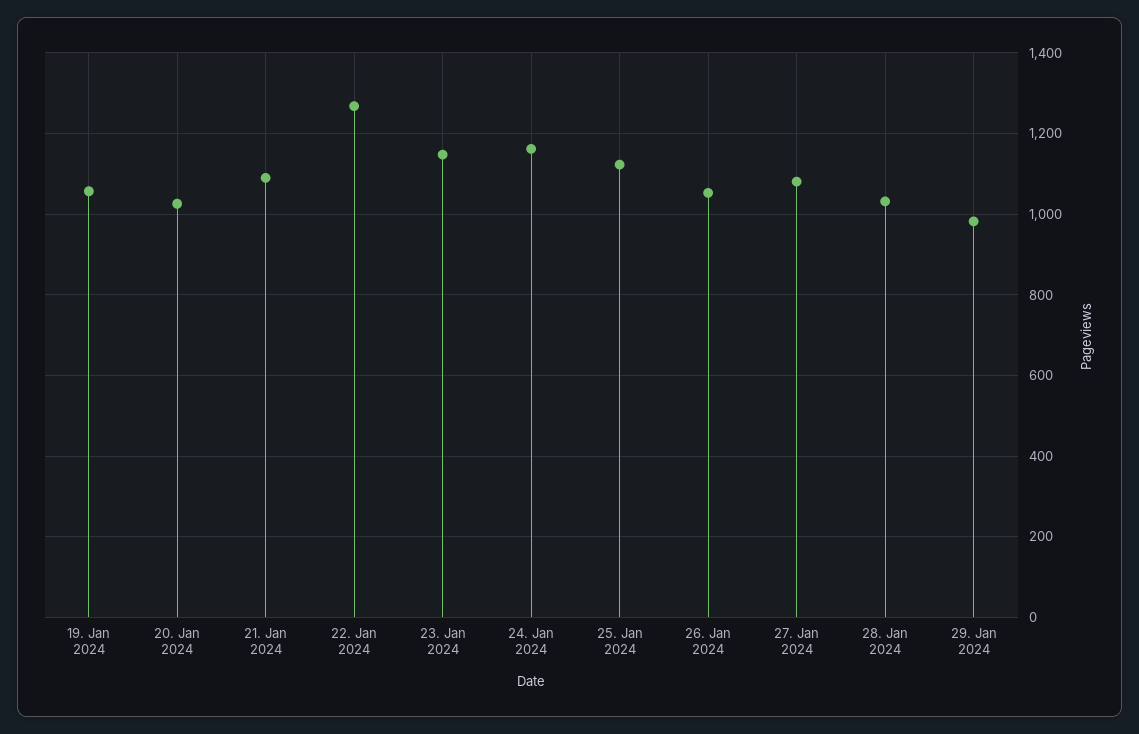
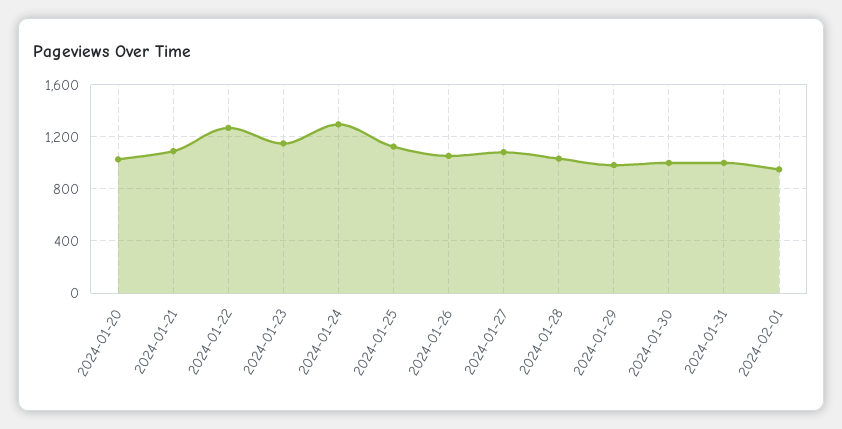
19. Jan 2024: 1060 -> none
24. Jan 2024: 1160 -> 1300
2024-01-30: none -> 1000
2024-01-31: none -> 1000
2024-02-01: none -> 950

